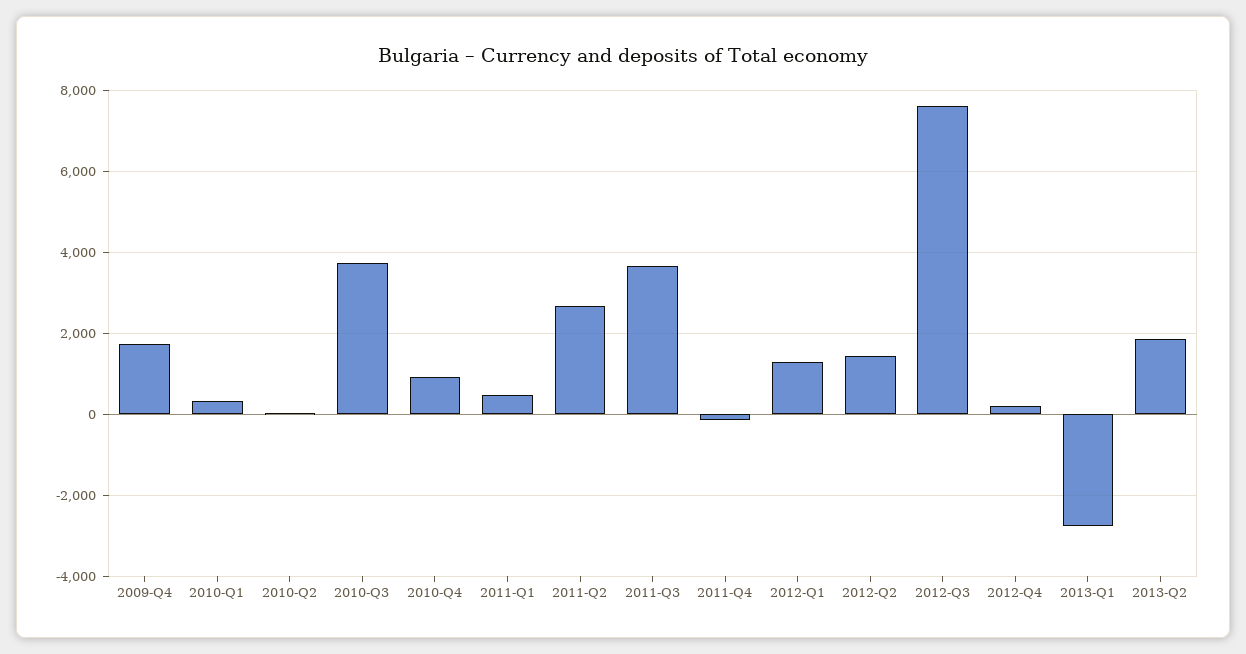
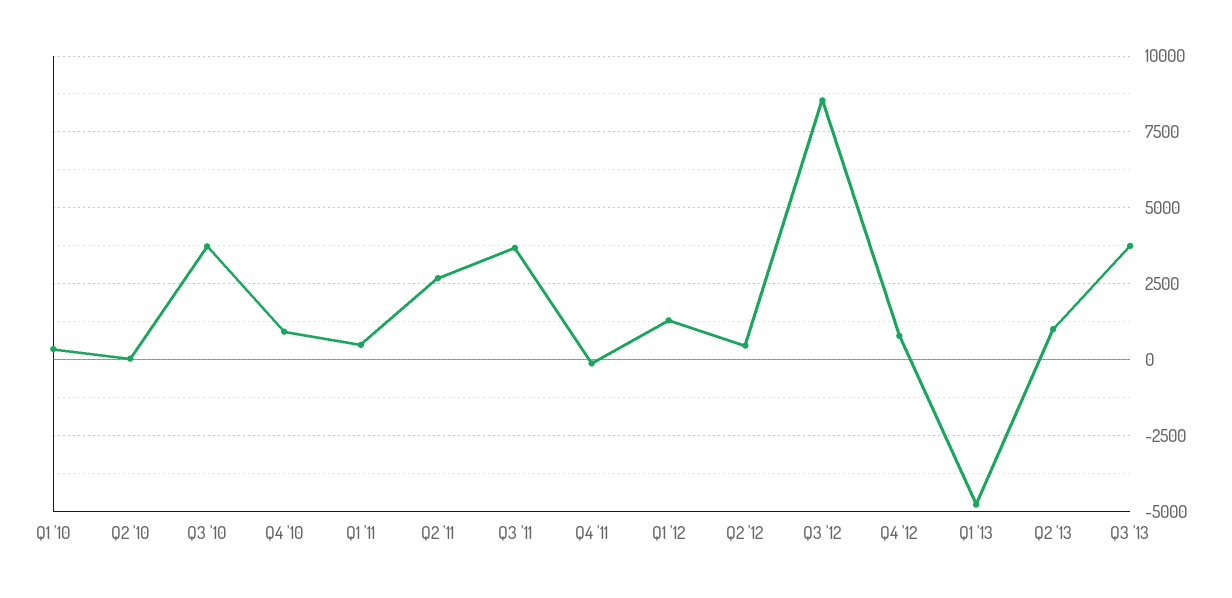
2009-Q4: 1800 -> none
2012-Q2: 1400 -> 500
2012-Q3: 7600 -> 8500
2012-Q4: 200 -> 750
2013-Q1: -2800 -> -4750
2013-Q2: 1800 -> 1000
Q3 '13: none -> 3750

